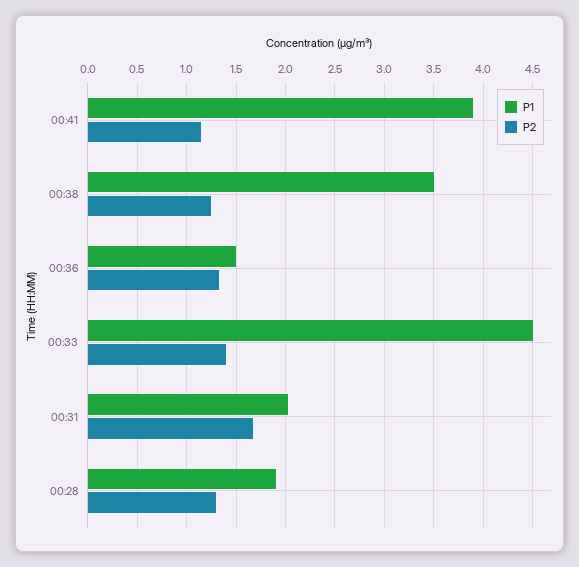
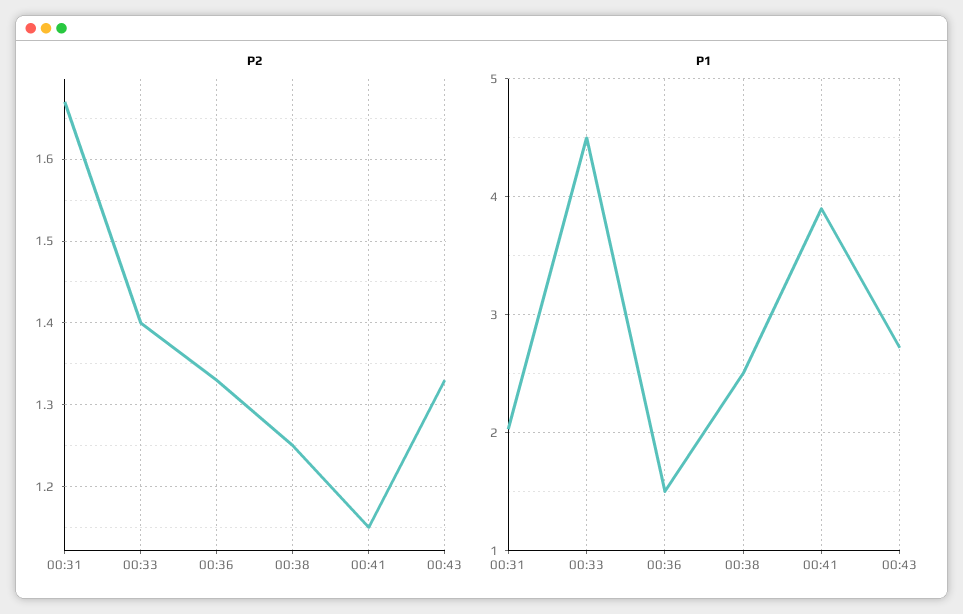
P1, 00:38: 3.5 -> 2.5
P1, 00:28: 1.9 -> none
P2, 00:28: 1.3 -> none
P2, 00:43: none -> 1.33
P1, 00:43: none -> 2.7

